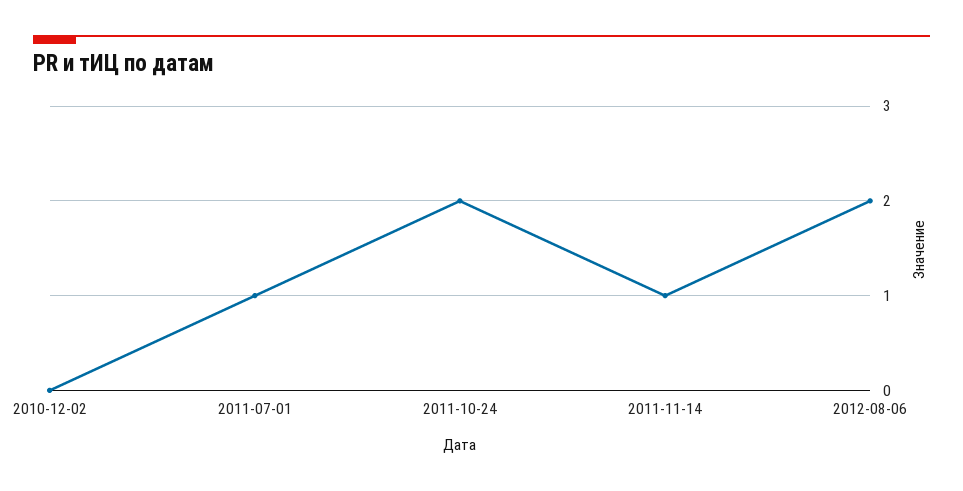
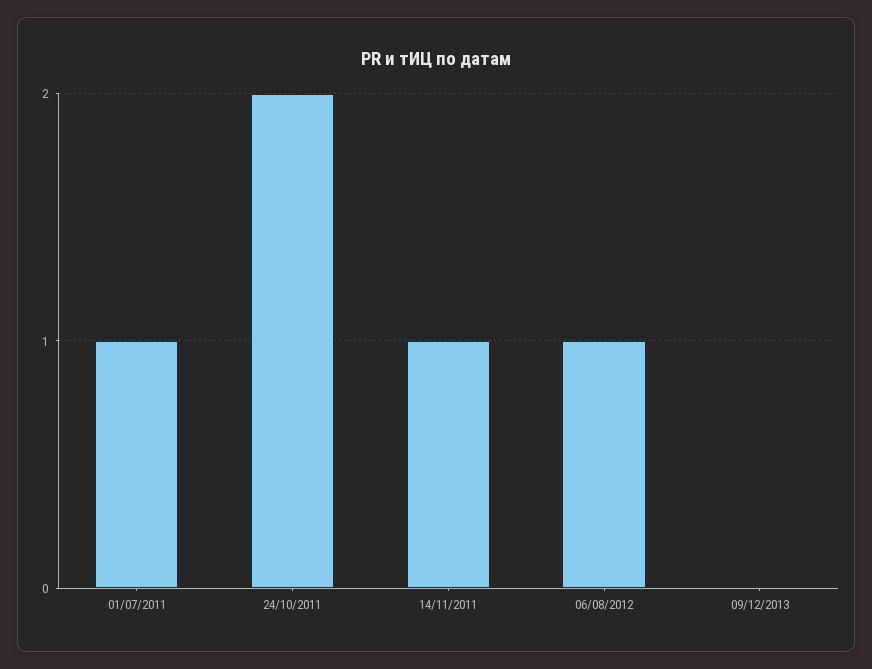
2010-12-02: 0 -> none
2012-08-06: 2 -> 1
09/12/2013: none -> 0

